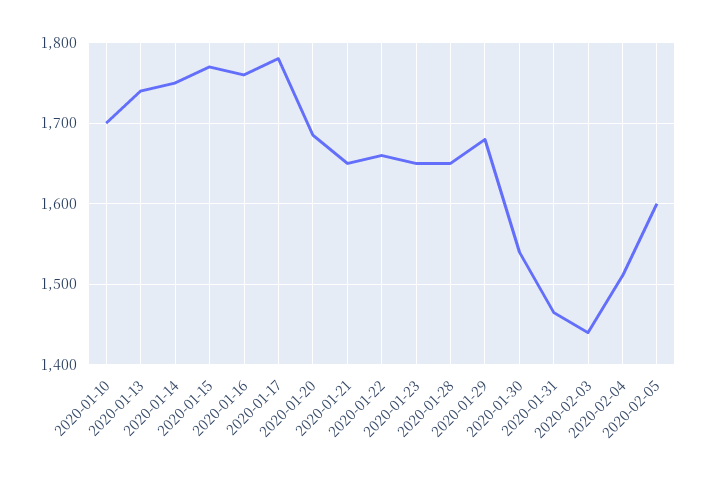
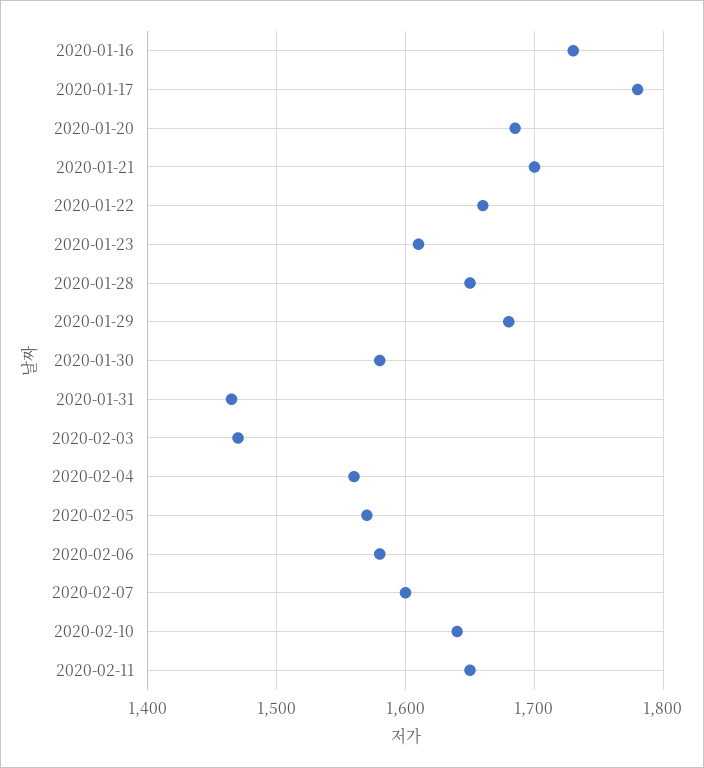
2020-01-10: 1700 -> none
2020-01-13: 1740 -> none
2020-01-14: 1750 -> none
2020-01-15: 1770 -> none
2020-01-16: 1760 -> 1730
2020-01-21: 1650 -> 1700
2020-01-23: 1650 -> 1610
2020-01-30: 1540 -> 1580
2020-02-03: 1440 -> 1470
2020-02-04: 1510 -> 1560
2020-02-05: 1600 -> 1570
2020-02-06: none -> 1580
2020-02-07: none -> 1600
2020-02-10: none -> 1640
2020-02-11: none -> 1650

